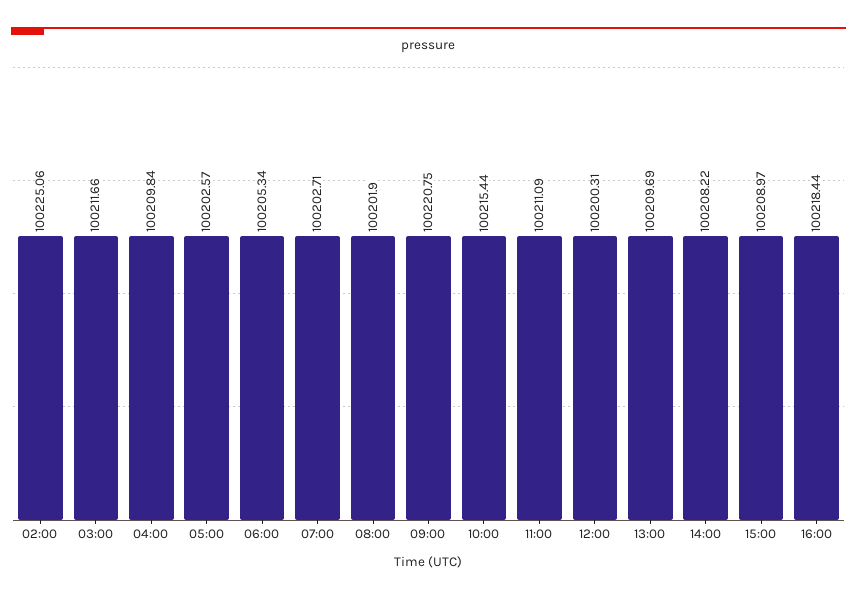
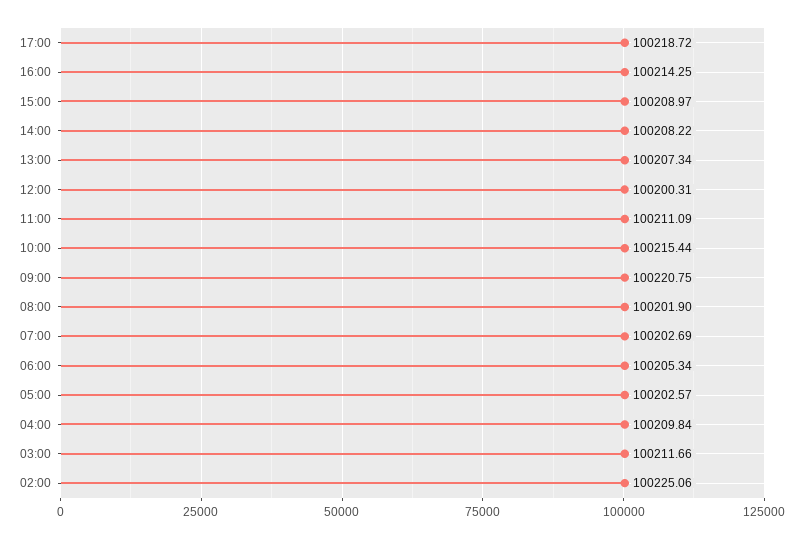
07:00: 100202.71 -> 100202.69
13:00: 100209.69 -> 100207.34
16:00: 100218.44 -> 100214.25
17:00: none -> 100218.72

